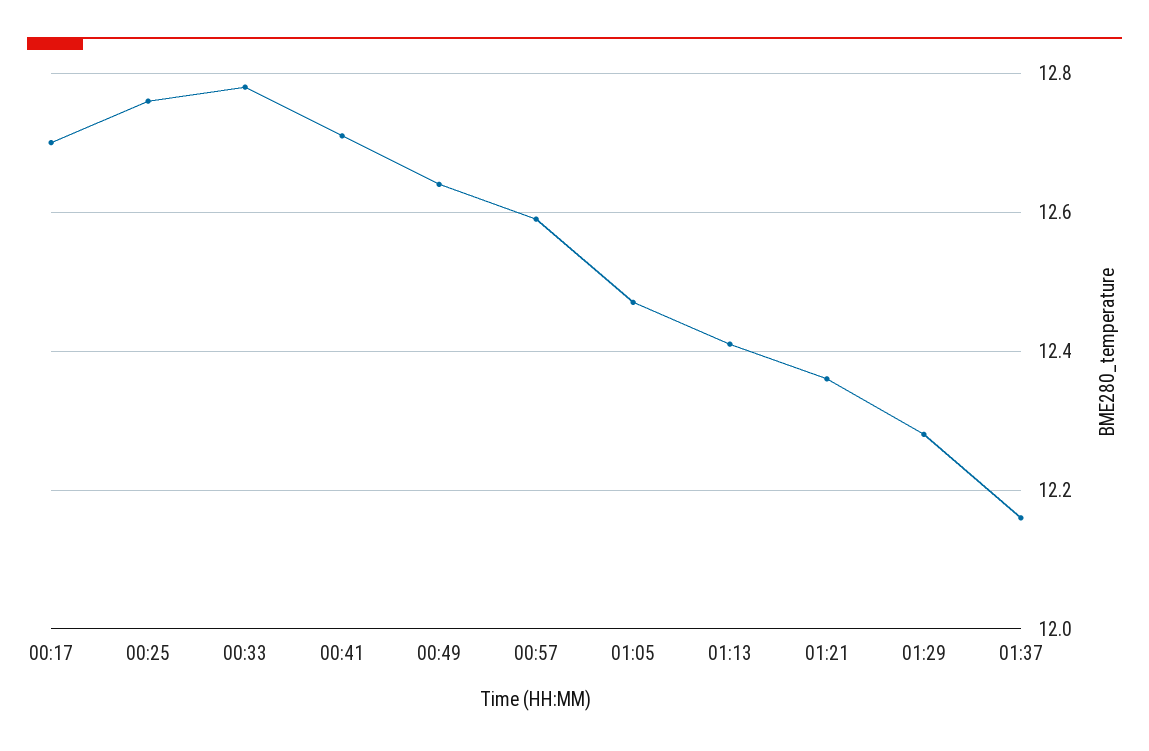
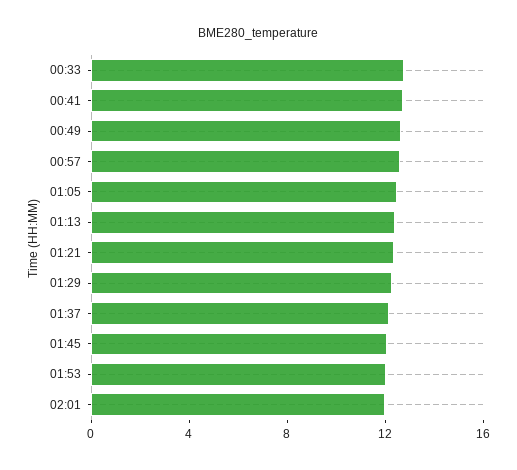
00:17: 12.7 -> none
00:25: 12.75 -> none
01:45: none -> 12
01:53: none -> 12
02:01: none -> 12

